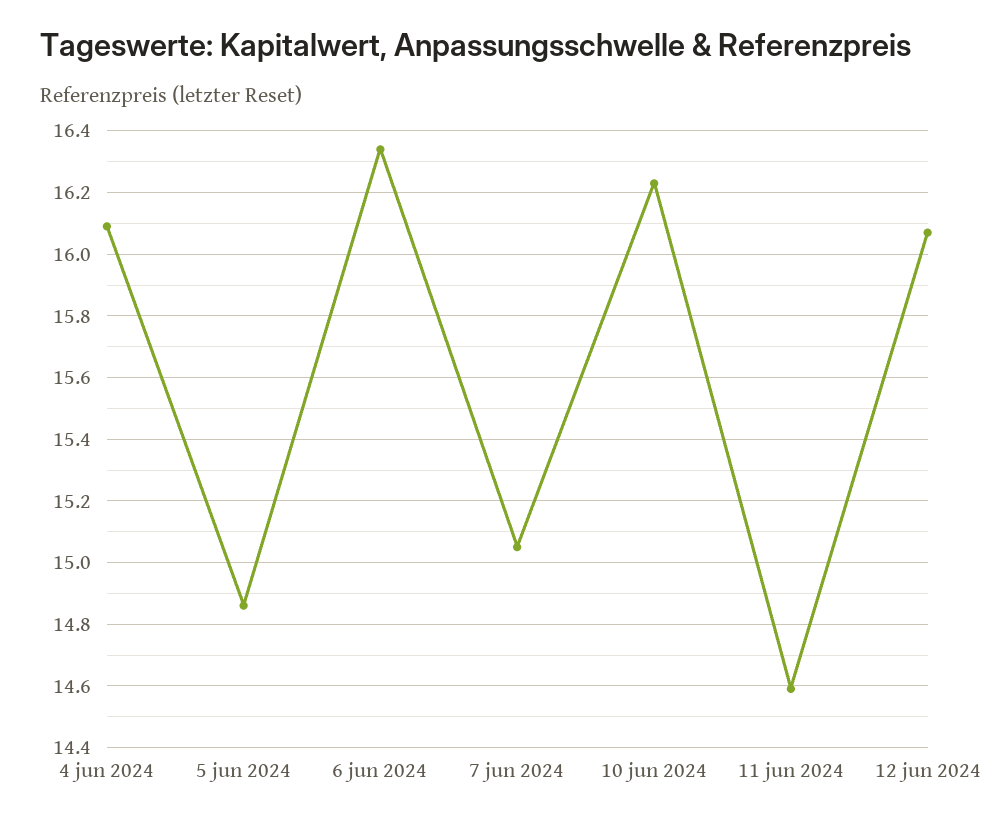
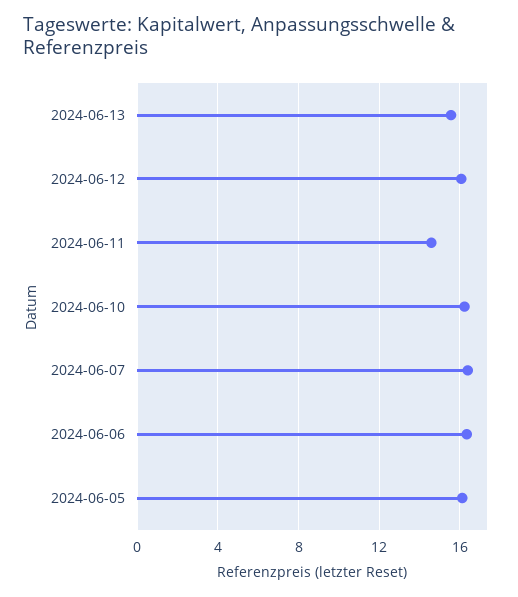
4 jun 2024: 16.1 -> none
5 jun 2024: 14.85 -> 16
7 jun 2024: 15.05 -> 16.5
2024-06-13: none -> 15.5

